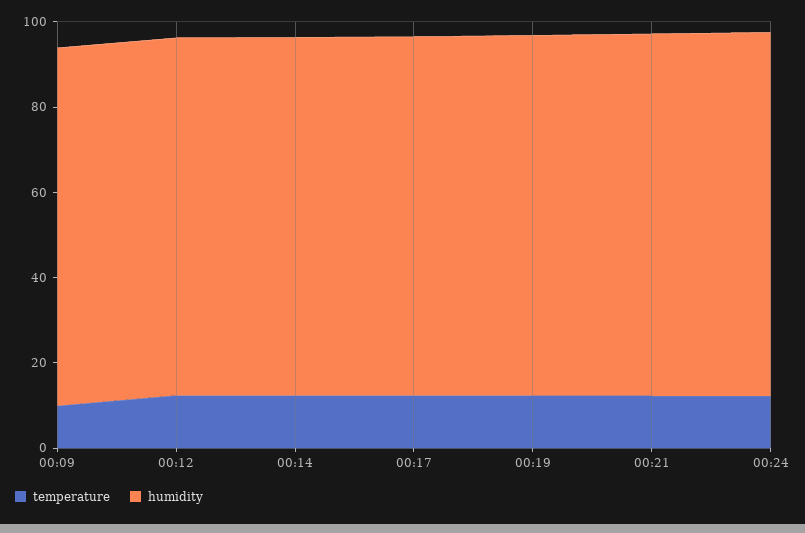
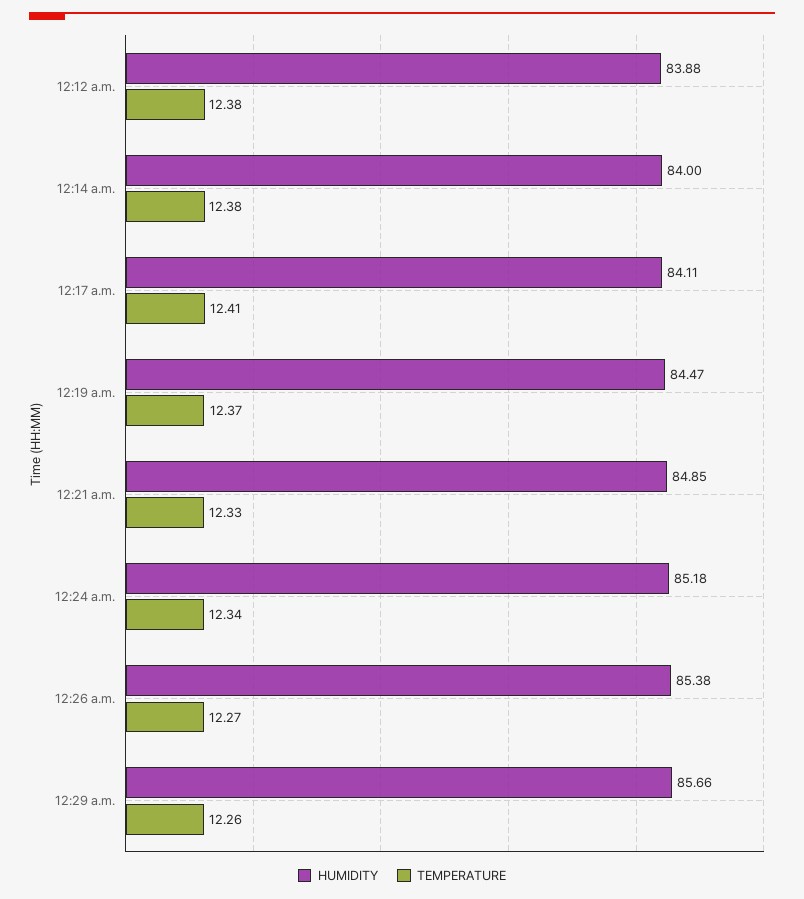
temperature, 00:09: 10 -> none
humidity, 00:09: 85 -> none
humidity, 12:26 a.m.: none -> 85.38
temperature, 12:26 a.m.: none -> 12.27
humidity, 12:29 a.m.: none -> 85.66
temperature, 12:29 a.m.: none -> 12.26

